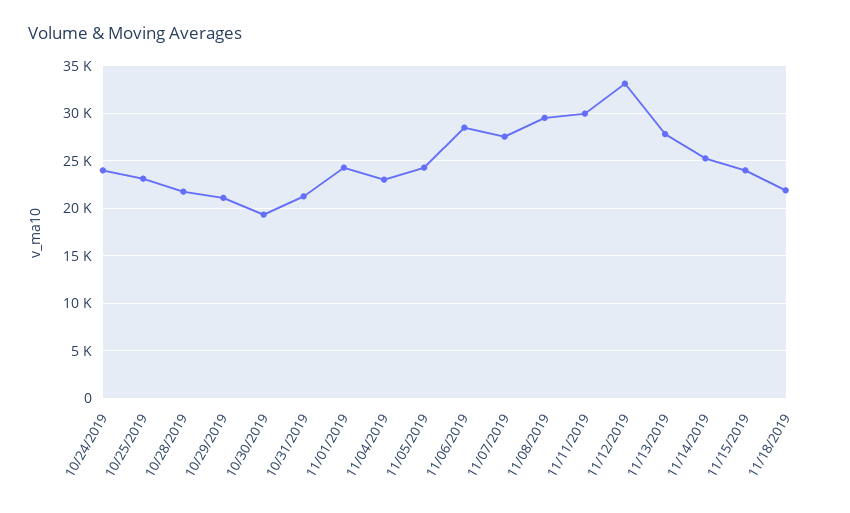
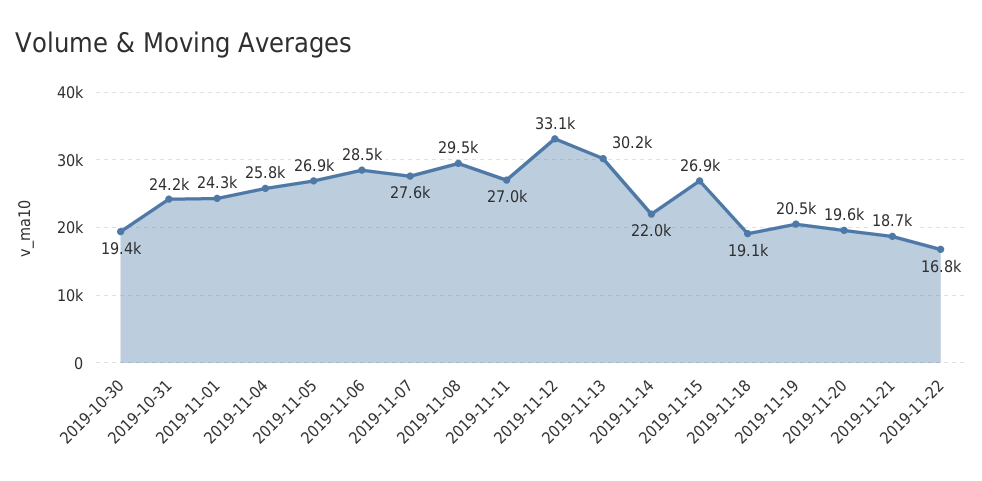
10/24/2019: 24000 -> none
10/25/2019: 23000 -> none
10/28/2019: 22000 -> none
10/29/2019: 21000 -> none
10/31/2019: 21000 -> 24200
11/04/2019: 23000 -> 25800
11/05/2019: 24000 -> 26900
11/11/2019: 30000 -> 27000
11/13/2019: 28000 -> 30200
11/14/2019: 25000 -> 22000
11/15/2019: 24000 -> 26900
11/18/2019: 22000 -> 19100
2019-11-19: none -> 20500
2019-11-20: none -> 19600
2019-11-21: none -> 18700
2019-11-22: none -> 16800

